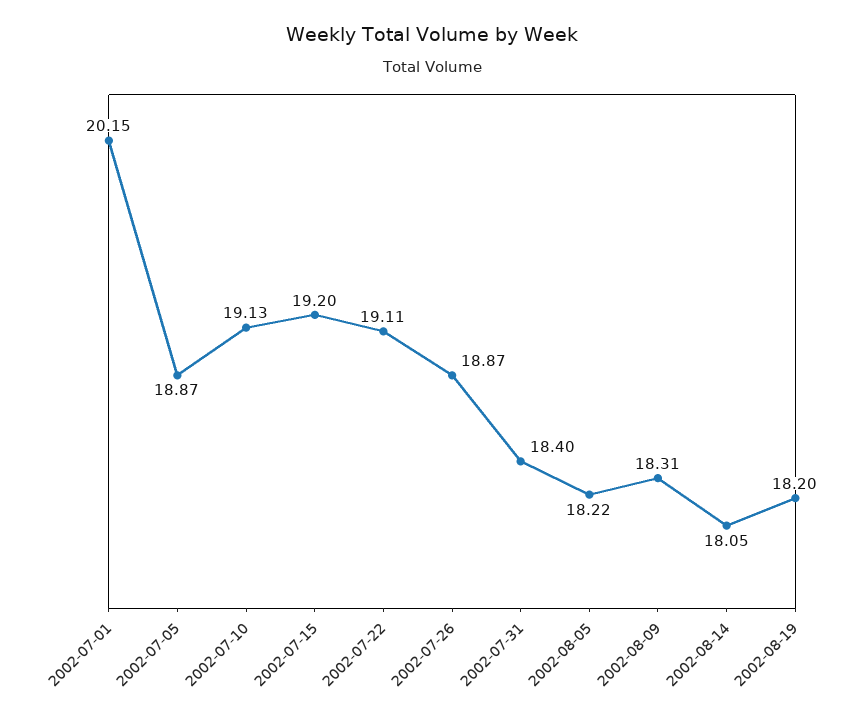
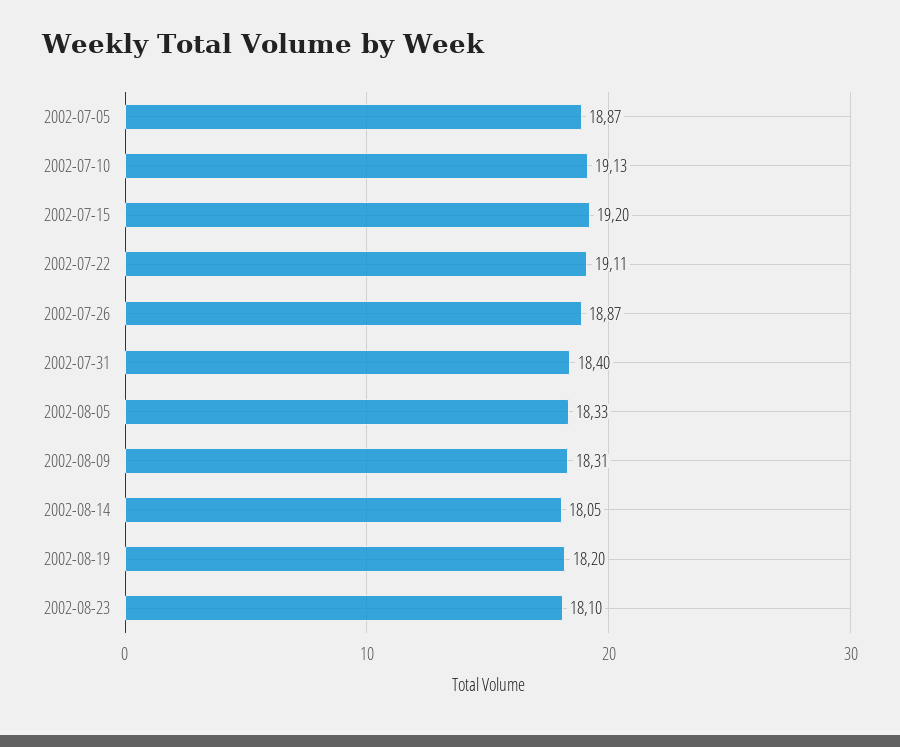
2002-07-01: 20.15 -> none
2002-08-05: 18.22 -> 18.33
2002-08-23: none -> 18.1

